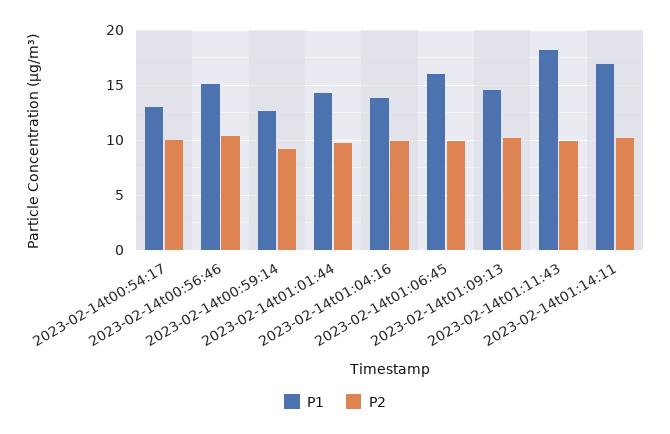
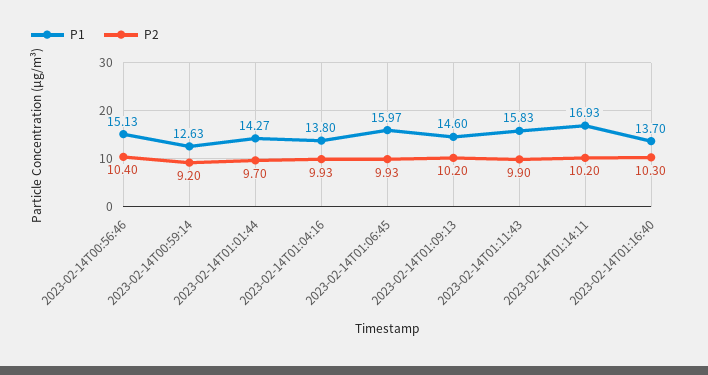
P1, 2023-02-14t00:54:17: 13 -> none
P2, 2023-02-14t00:54:17: 10 -> none
P1, 2023-02-14t01:11:43: 18 -> 15.83
P1, 2023-02-14T01:16:40: none -> 13.7
P2, 2023-02-14T01:16:40: none -> 10.3

